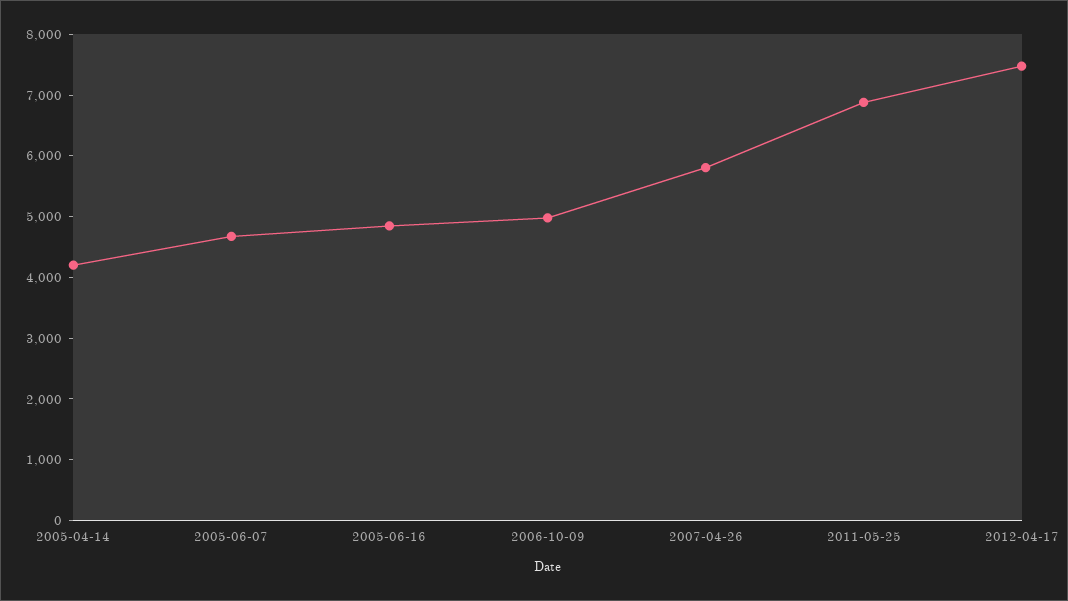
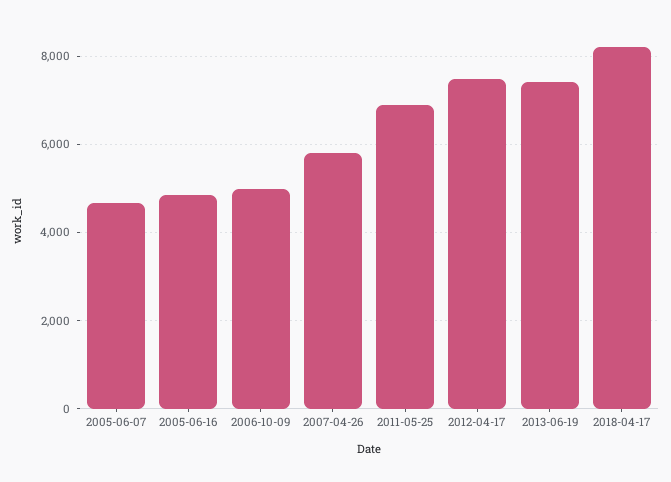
2005-04-14: 4200 -> none
2013-06-19: none -> 7400
2018-04-17: none -> 8200

